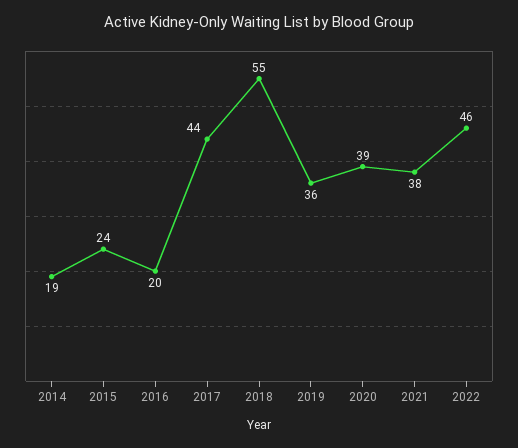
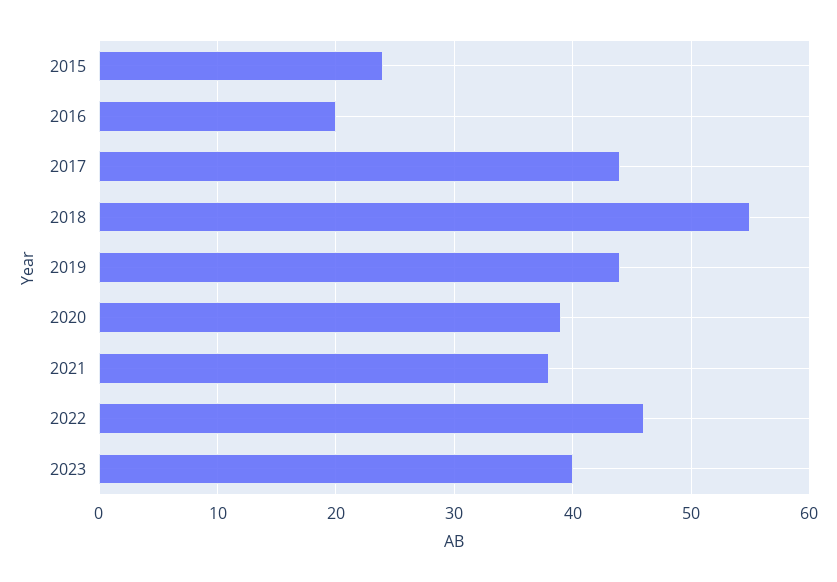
2014: 19 -> none
2019: 36 -> 44
2023: none -> 40

